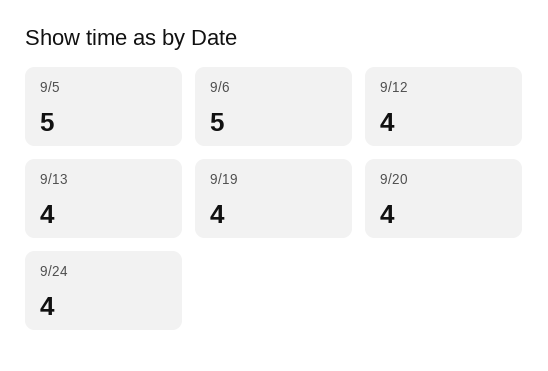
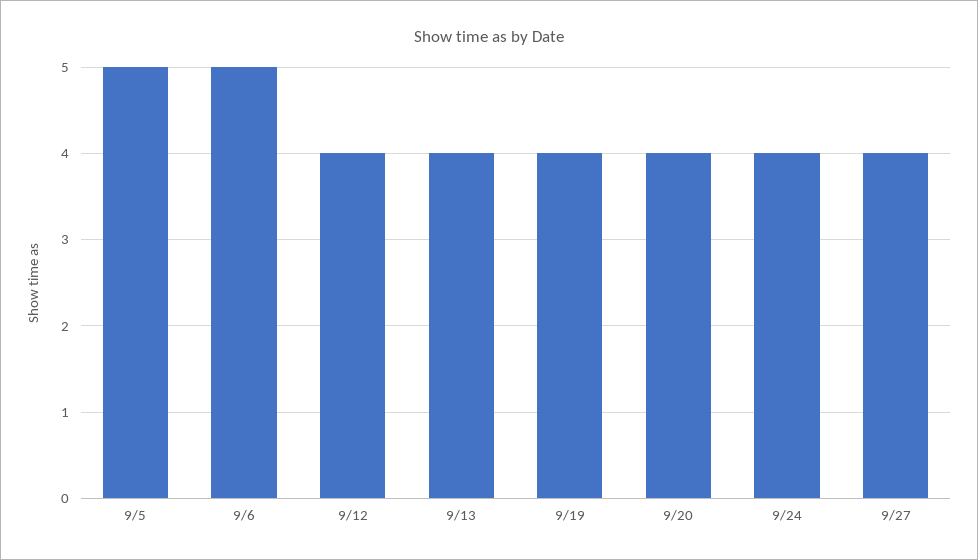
9/27: none -> 4

